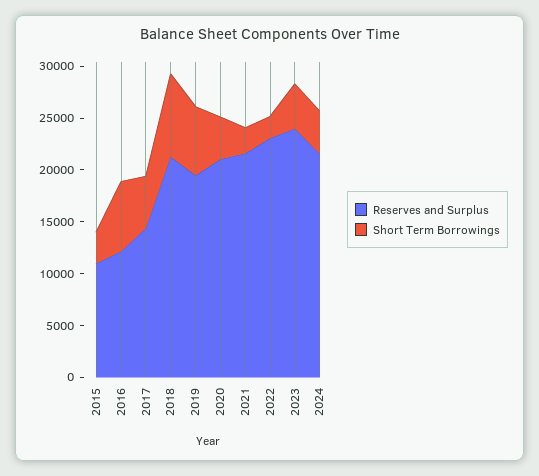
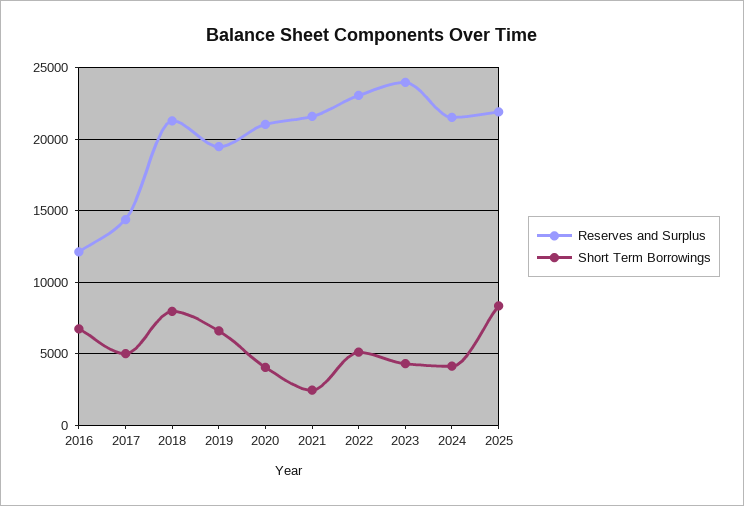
Reserves and Surplus, 2015: 11000 -> none
Short Term Borrowings, 2015: 3000 -> none
Short Term Borrowings, 2022: 2000 -> 5000
Reserves and Surplus, 2025: none -> 22000
Short Term Borrowings, 2025: none -> 8500

